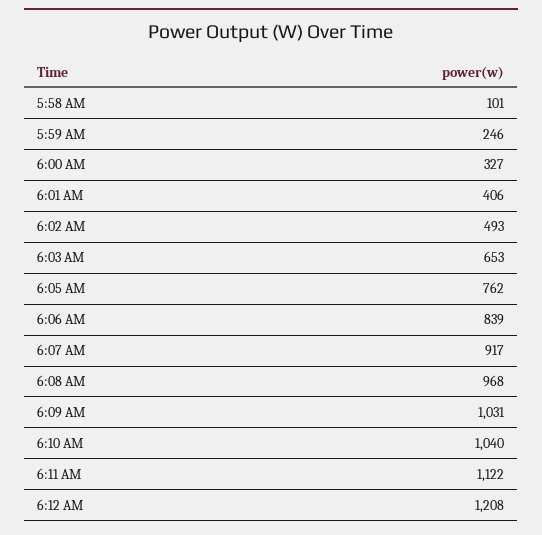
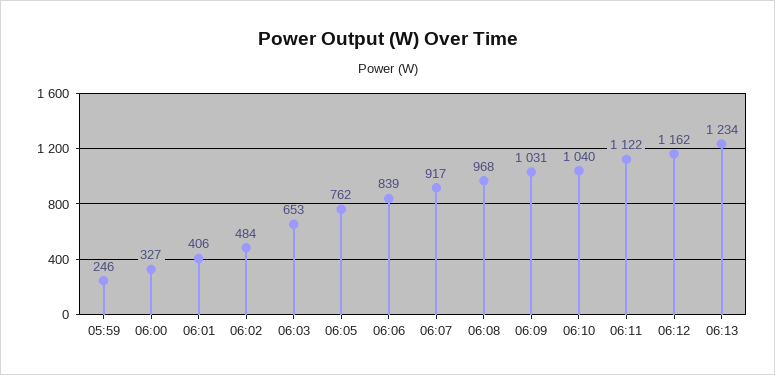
5:58 AM: 101 -> none
6:02 AM: 493 -> 484
6:12 AM: 1208 -> 1162
06:13: none -> 1234

